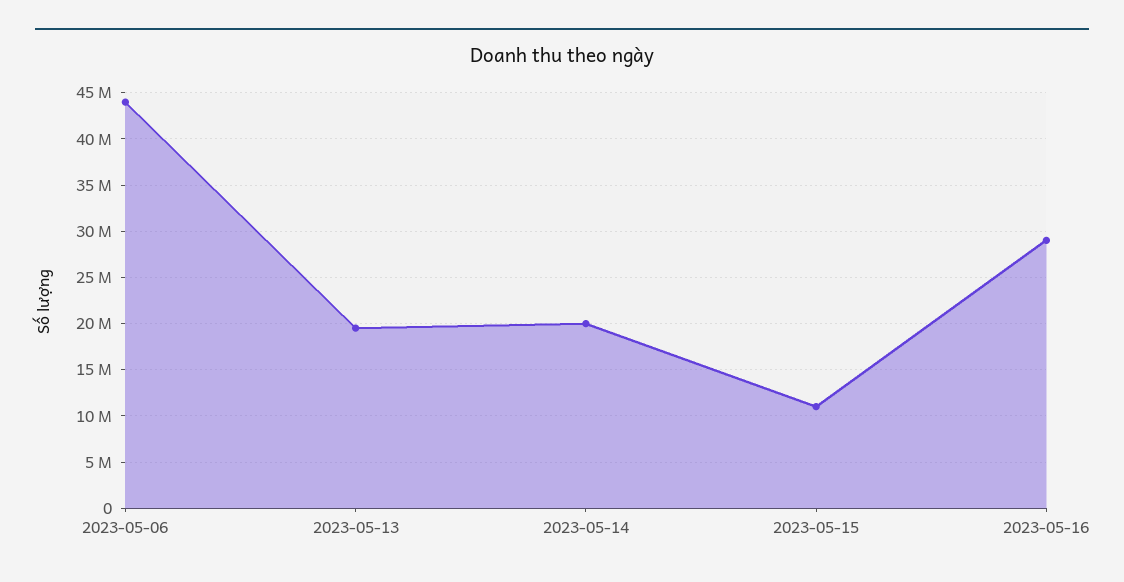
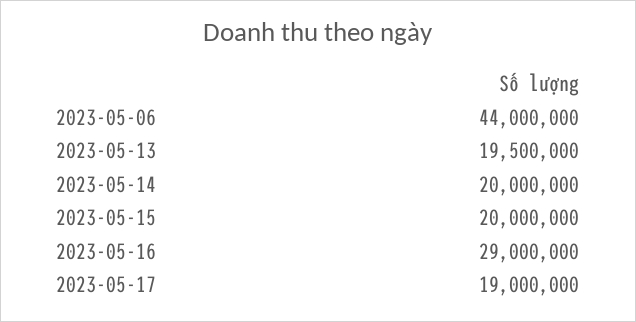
2023-05-15: 11000000 -> 20000000
2023-05-17: none -> 19000000

